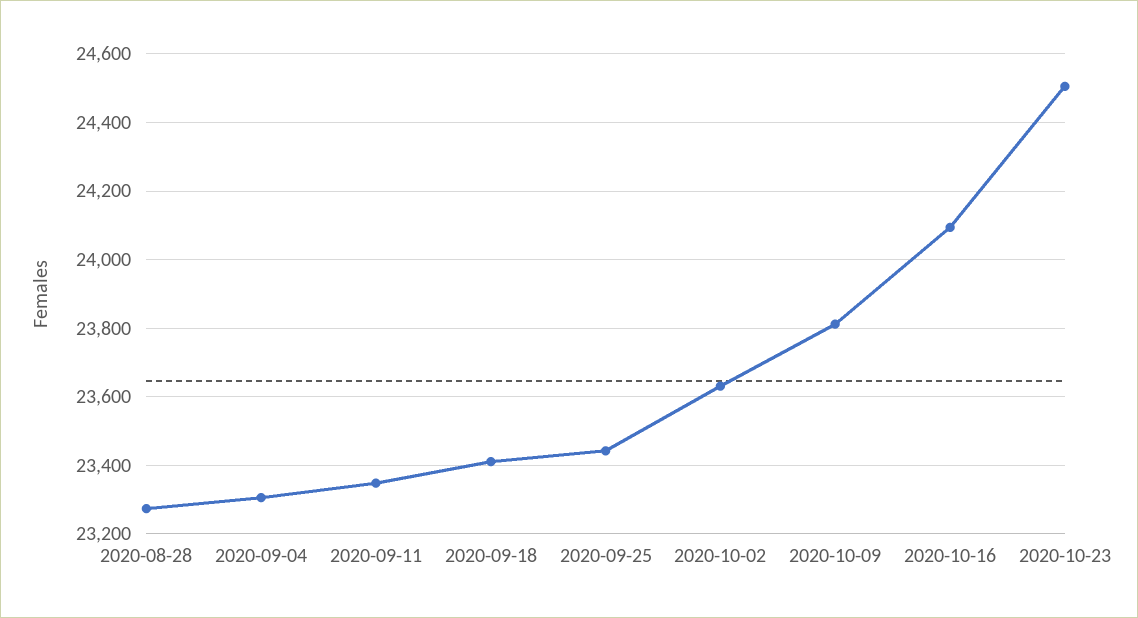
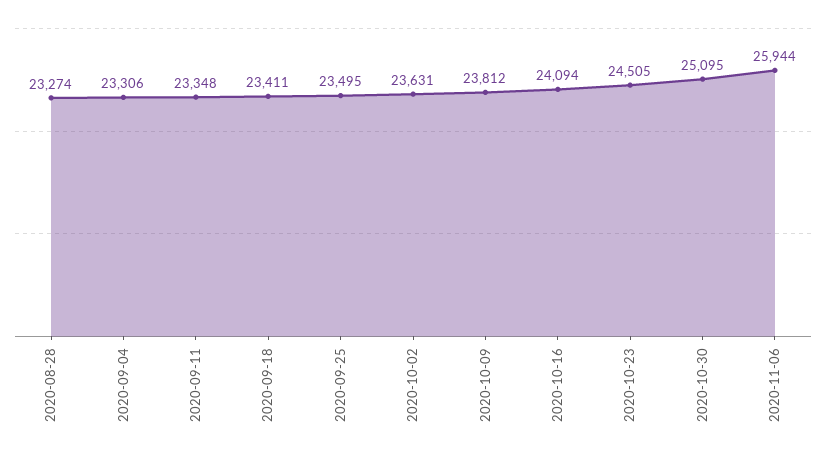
2020-09-25: 23440 -> 23495
2020-10-30: none -> 25095
2020-11-06: none -> 25944

